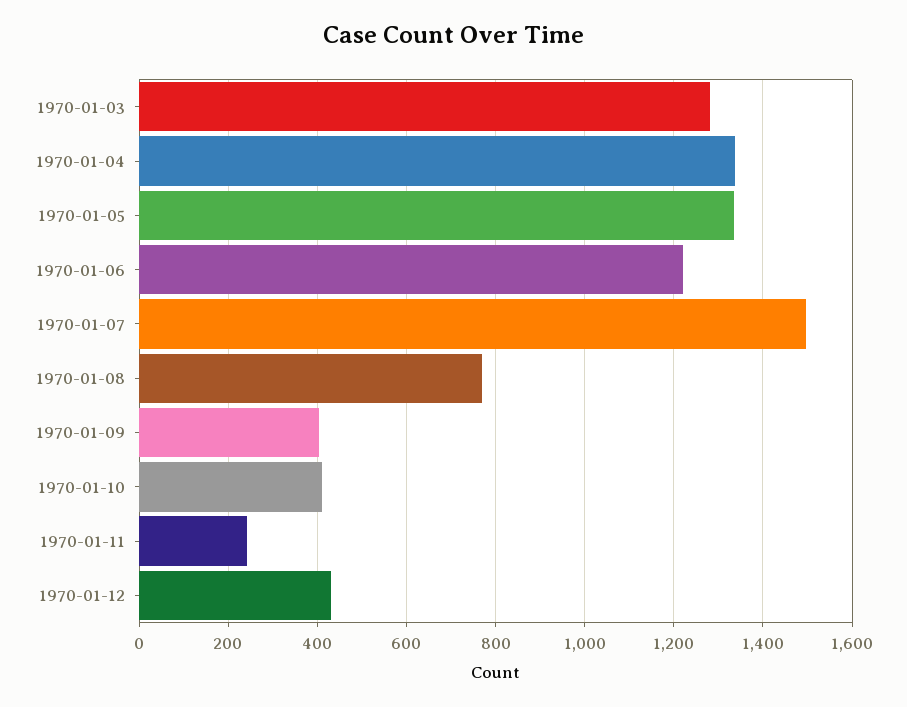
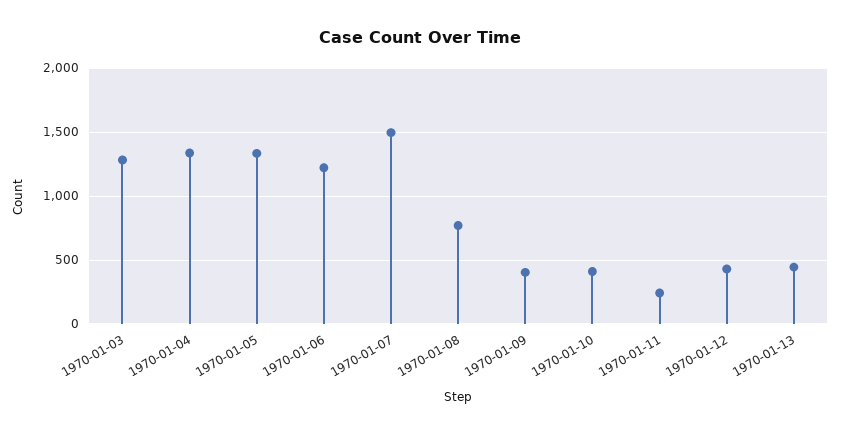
1970-01-13: none -> 450

